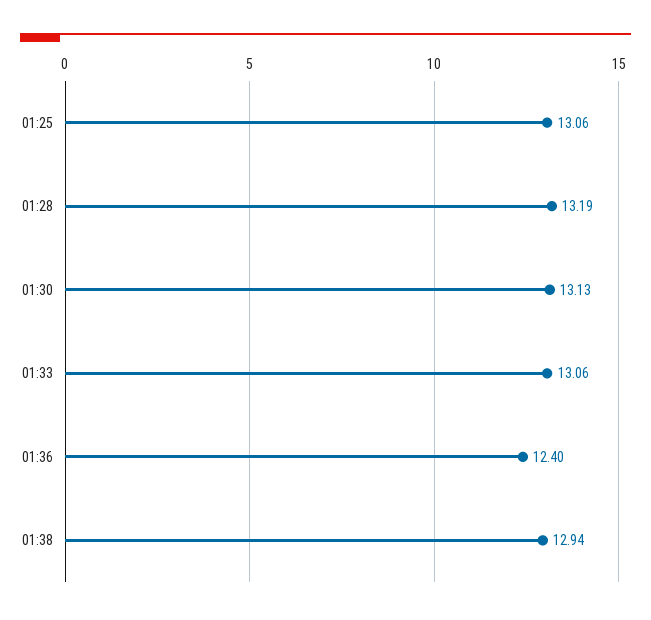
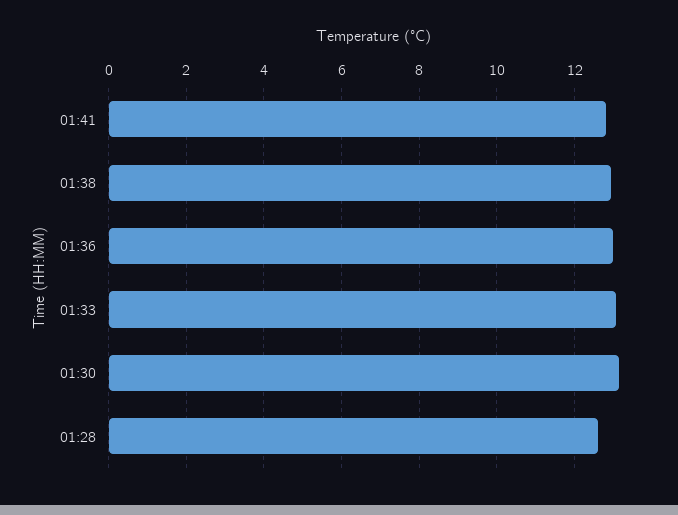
01:25: 13.06 -> none
01:28: 13.19 -> 12.6
01:36: 12.4 -> 13
01:41: none -> 12.8

